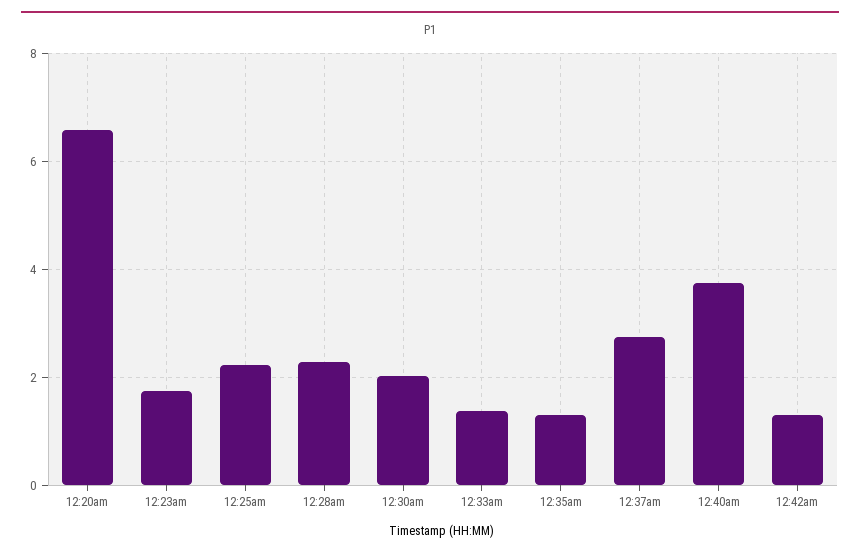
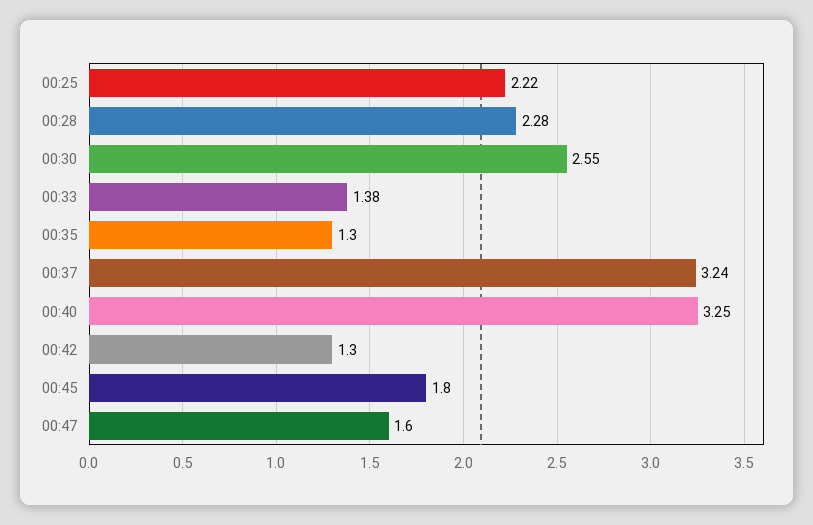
12:20am: 6.6 -> none
12:23am: 1.8 -> none
12:30am: 2 -> 2.55
12:37am: 2.8 -> 3.24
12:40am: 3.8 -> 3.25
00:45: none -> 1.8
00:47: none -> 1.6

